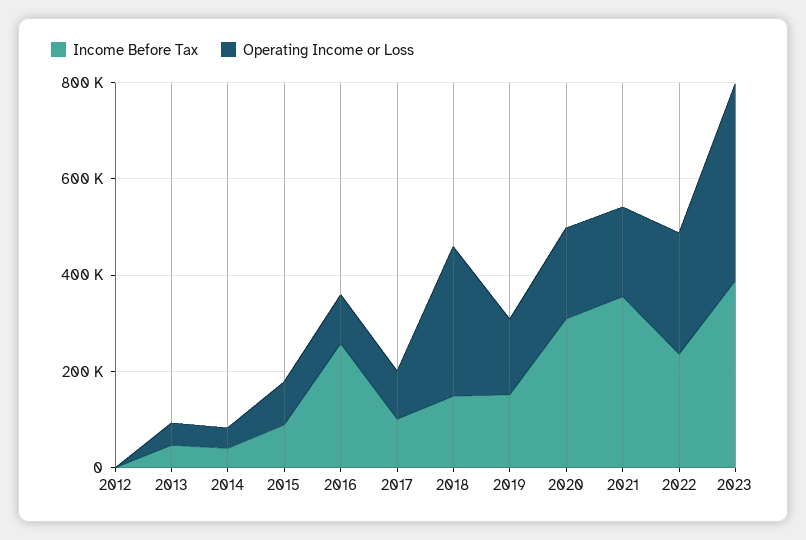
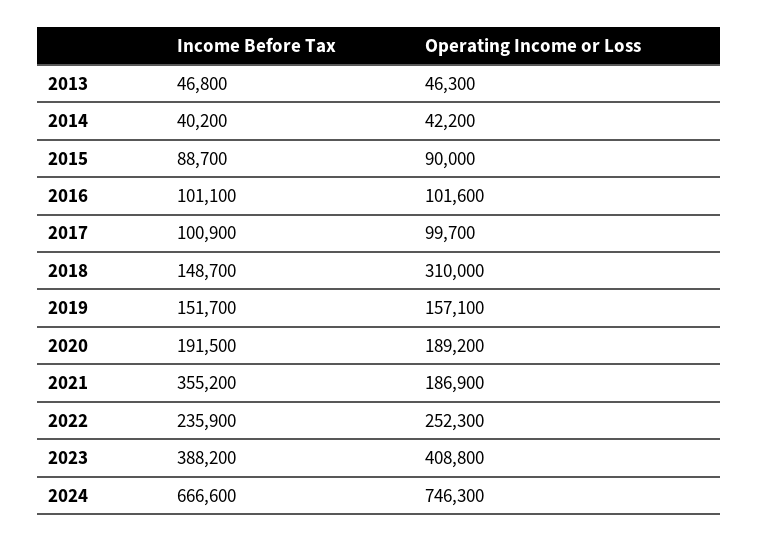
Income Before Tax, 2012: 0 -> none
Operating Income or Loss, 2012: 0 -> none
Income Before Tax, 2016: 250000 -> 101100
Income Before Tax, 2020: 300000 -> 191500
Income Before Tax, 2024: none -> 666600
Operating Income or Loss, 2024: none -> 746300

